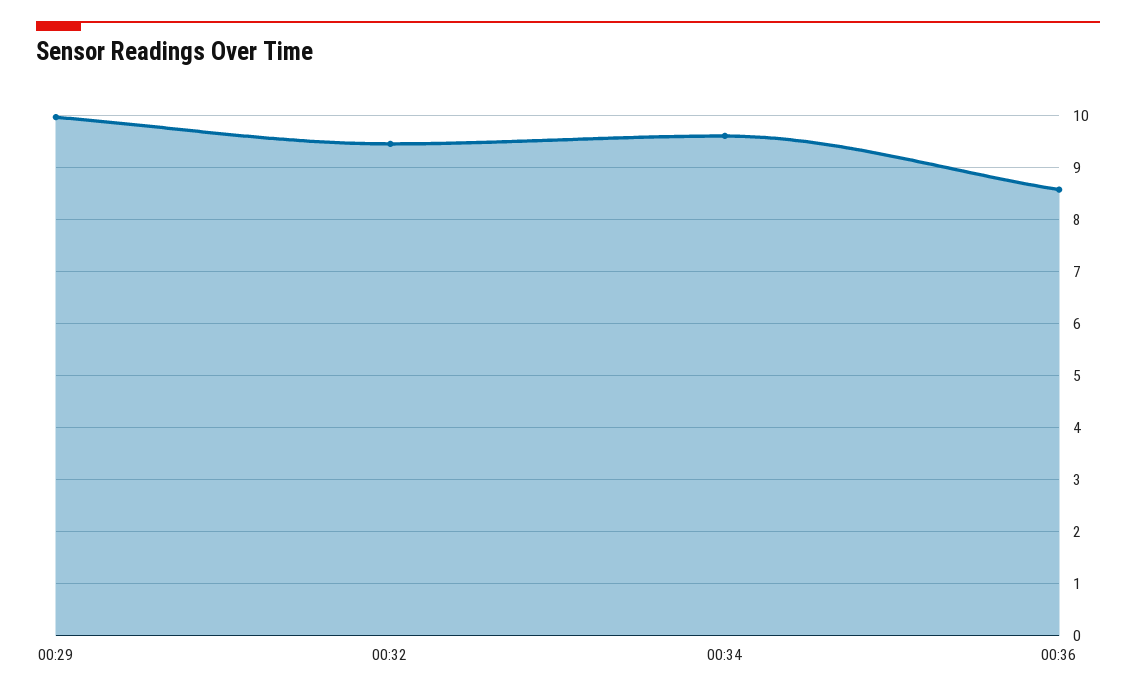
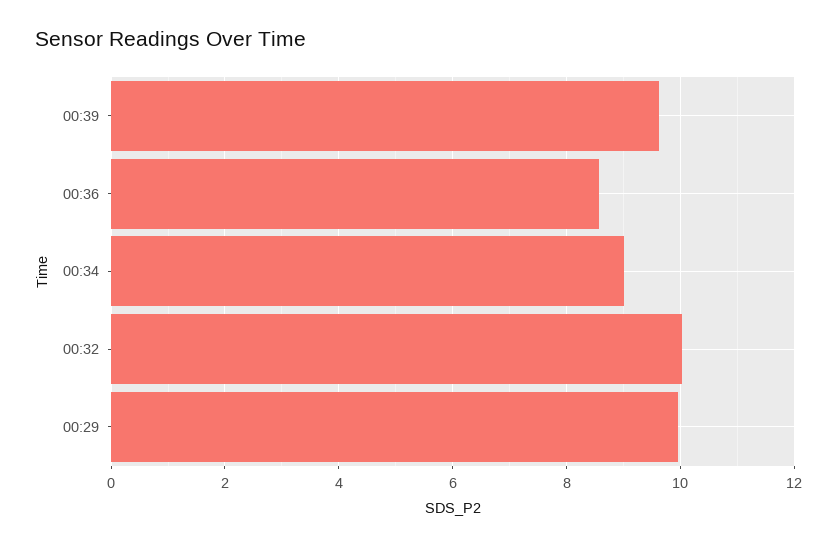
00:32: 9.4 -> 10
00:34: 9.6 -> 9
00:39: none -> 9.6

